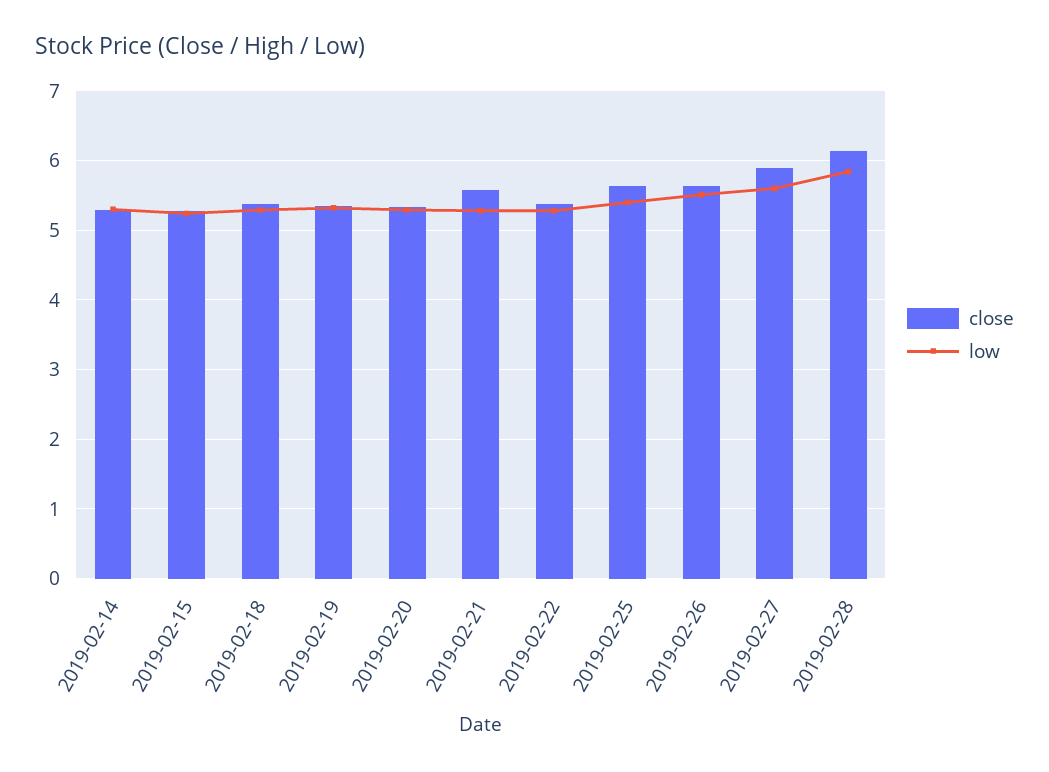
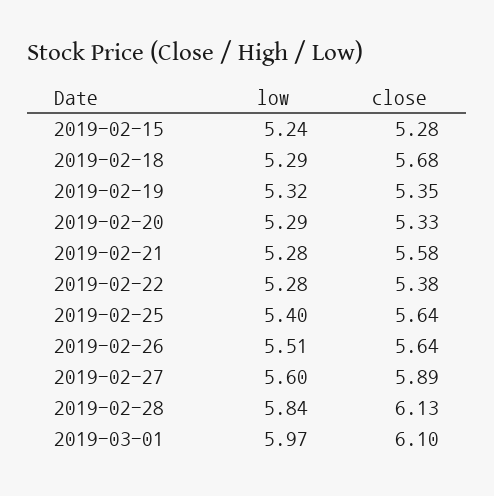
close, 2019-02-14: 5.3 -> none
low, 2019-02-14: 5.3 -> none
close, 2019-02-18: 5.4 -> 5.68
low, 2019-03-01: none -> 5.97
close, 2019-03-01: none -> 6.1

